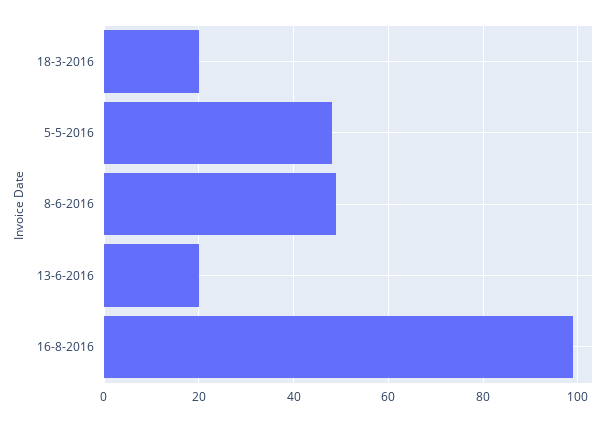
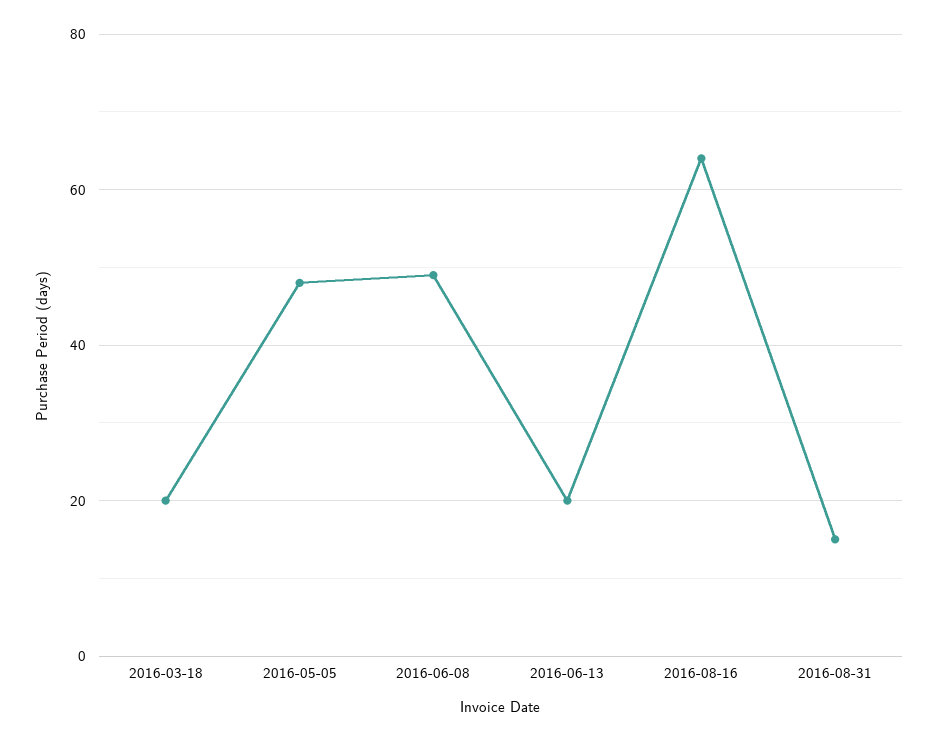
16-8-2016: 100 -> 65
2016-08-31: none -> 15

